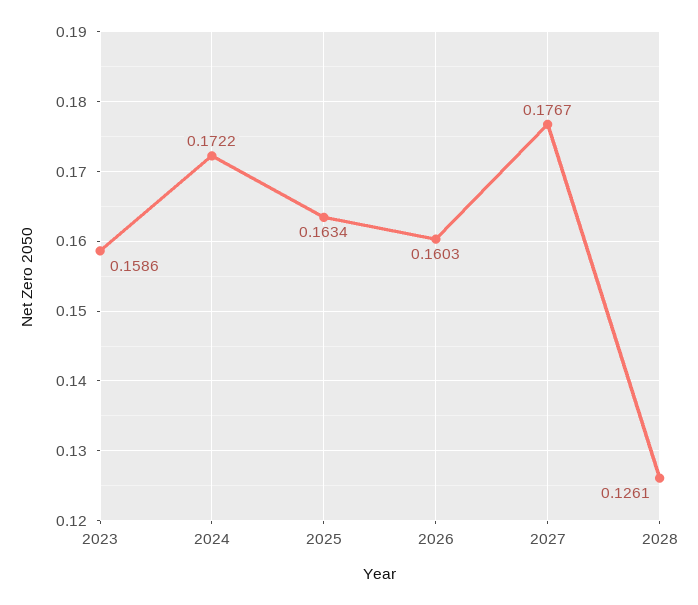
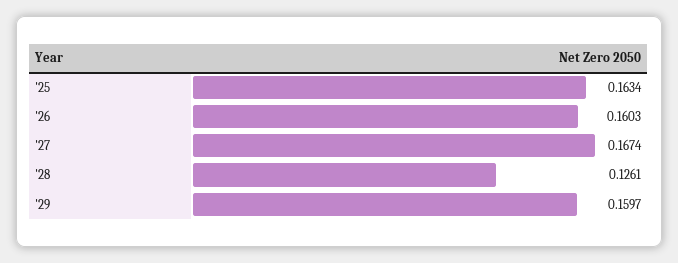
2023: 0.1586 -> none
2024: 0.1722 -> none
2027: 0.1767 -> 0.1674
'29: none -> 0.1597

